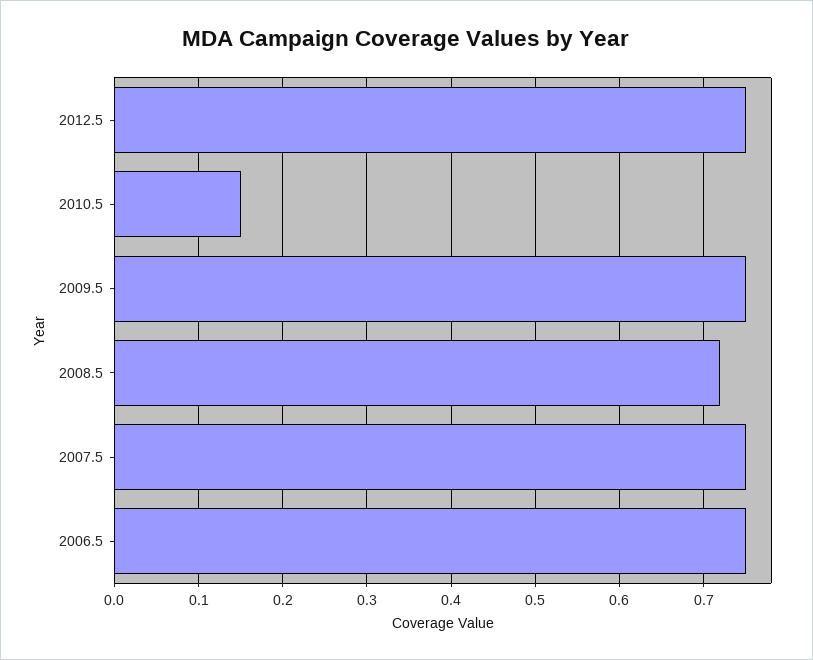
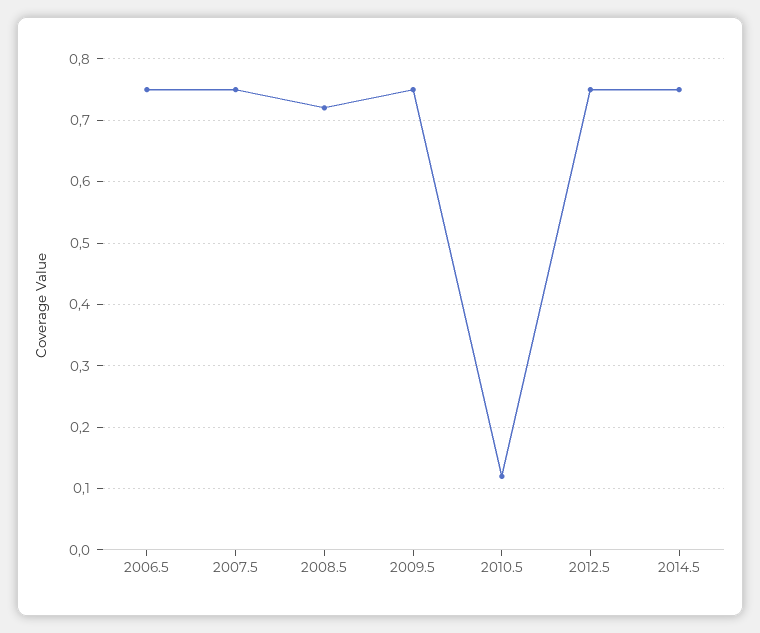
2010.5: 0.15 -> 0.12
2014.5: none -> 0.75

